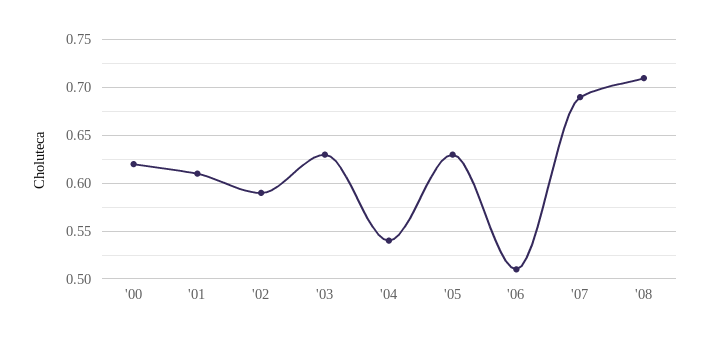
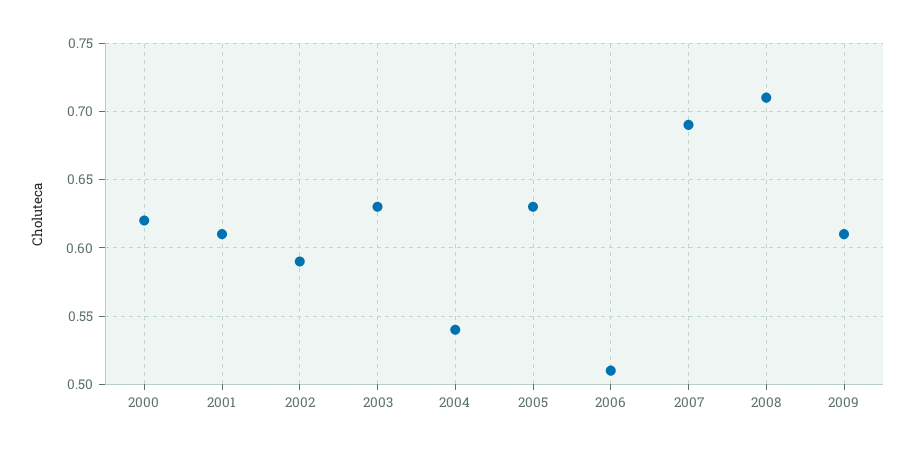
2009: none -> 0.61

